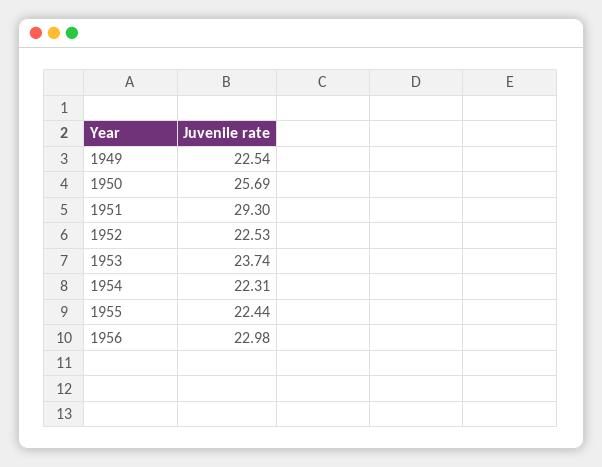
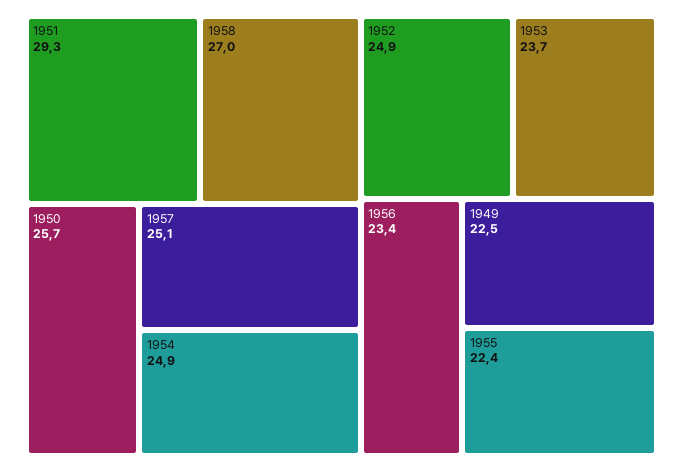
1952: 22.53 -> 24.9
1954: 22.31 -> 24.9
1956: 22.98 -> 23.4
1958: none -> 27
1957: none -> 25.1

